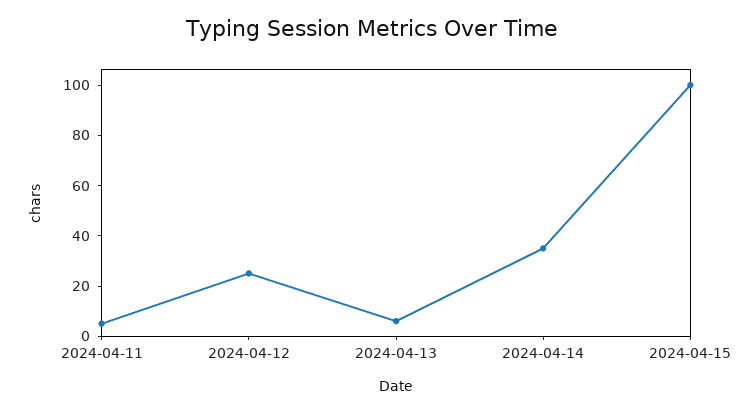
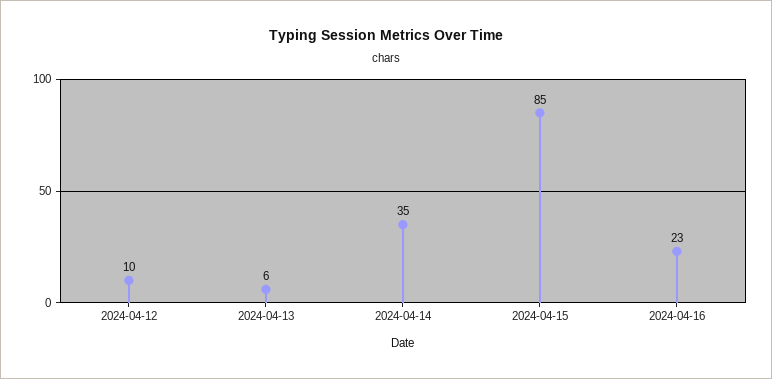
2024-04-11: 5 -> none
2024-04-12: 25 -> 10
2024-04-15: 100 -> 85
2024-04-16: none -> 23

